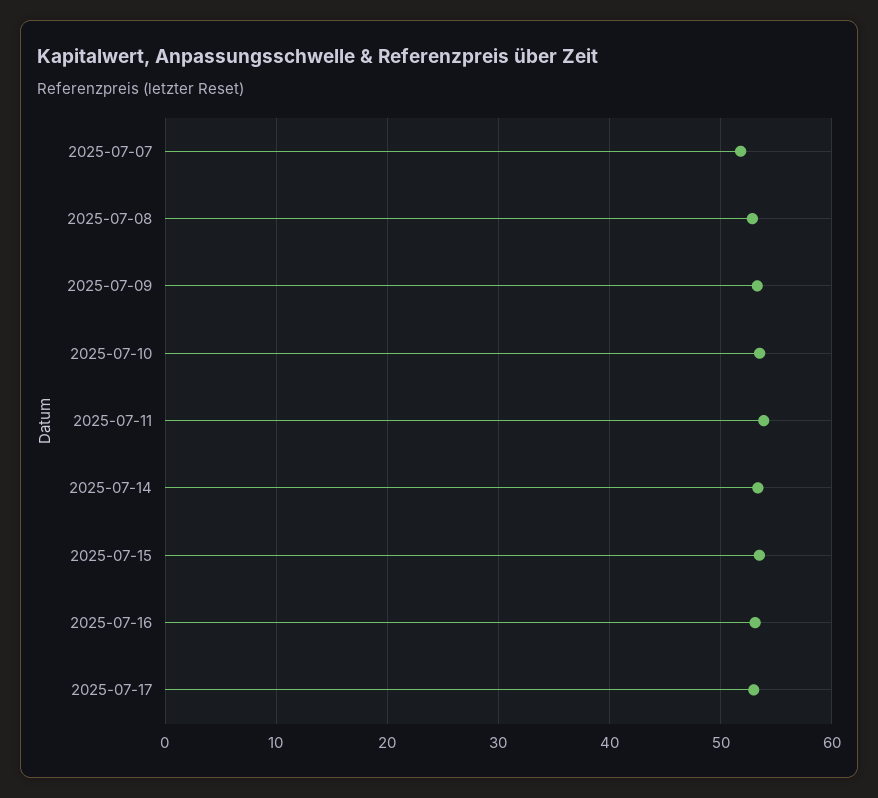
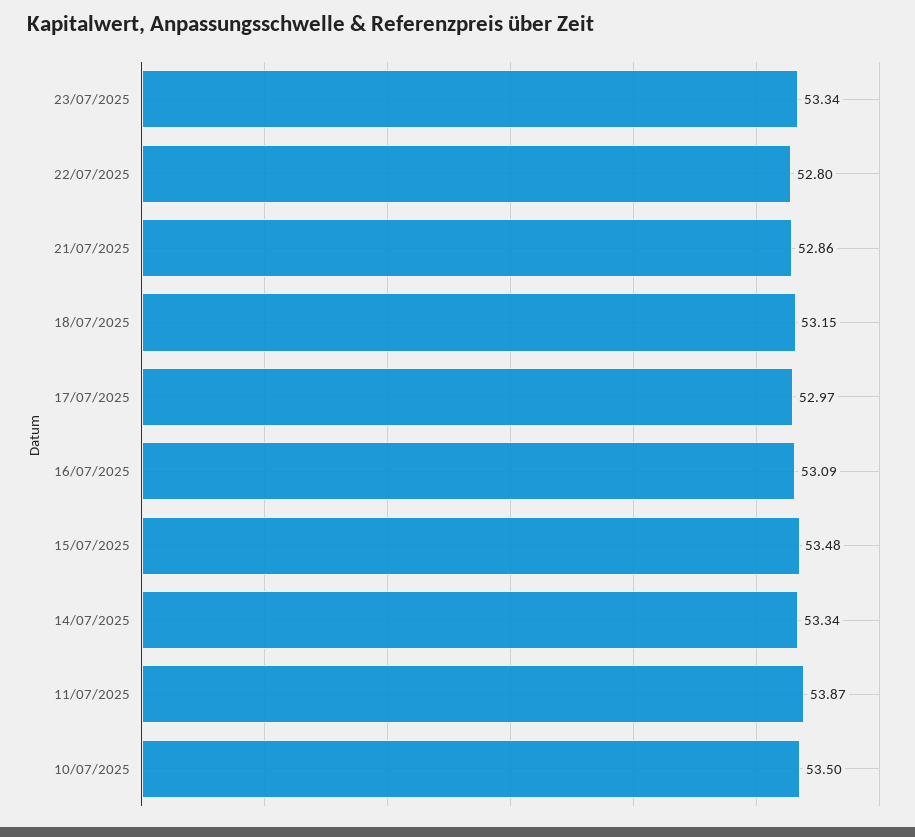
2025-07-07: 52 -> none
2025-07-08: 53 -> none
2025-07-09: 53 -> none
23/07/2025: none -> 53.34
22/07/2025: none -> 52.8
21/07/2025: none -> 52.86
18/07/2025: none -> 53.15

